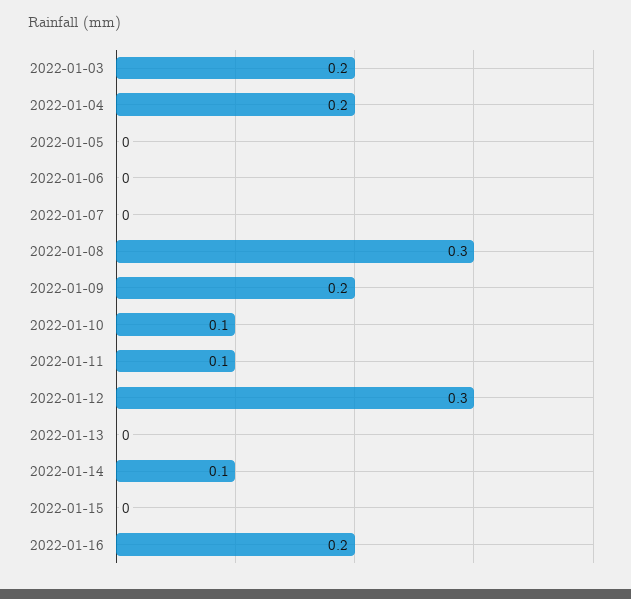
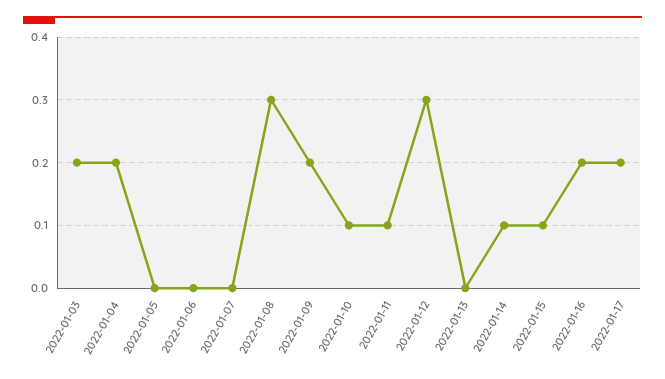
2022-01-15: 0 -> 0.1
2022-01-17: none -> 0.2

